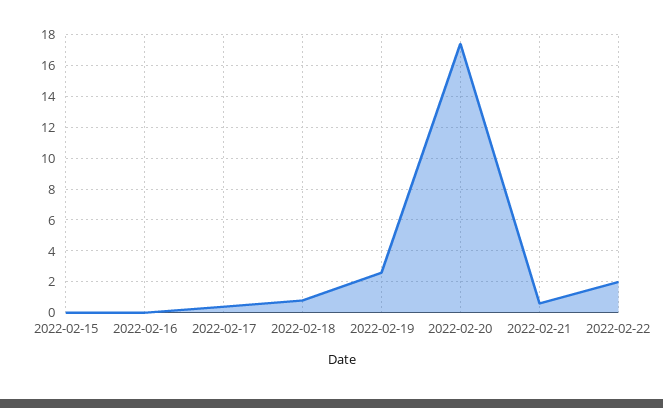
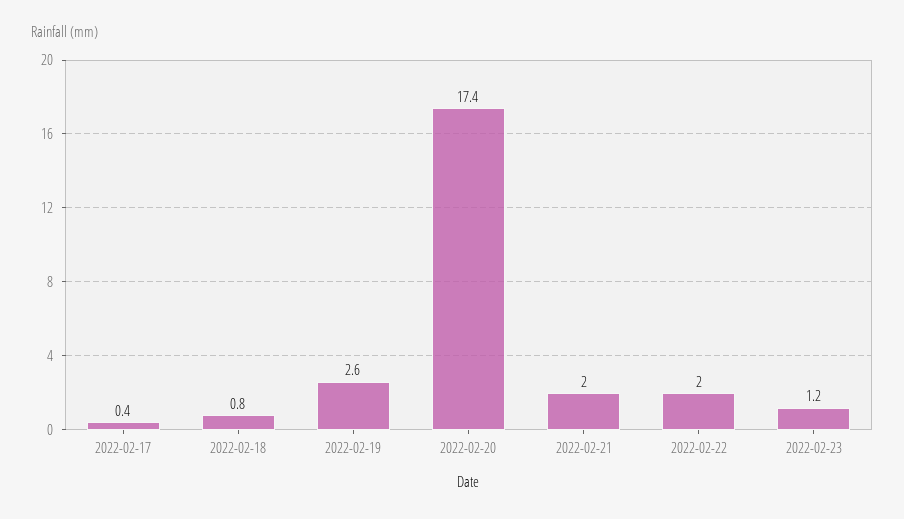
2022-02-15: 0 -> none
2022-02-16: 0 -> none
2022-02-21: 0.5 -> 2
2022-02-23: none -> 1.2

